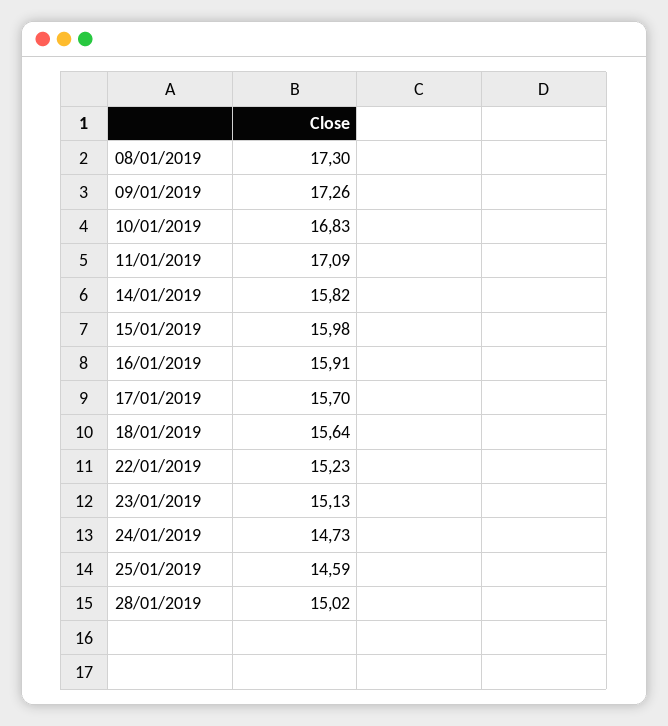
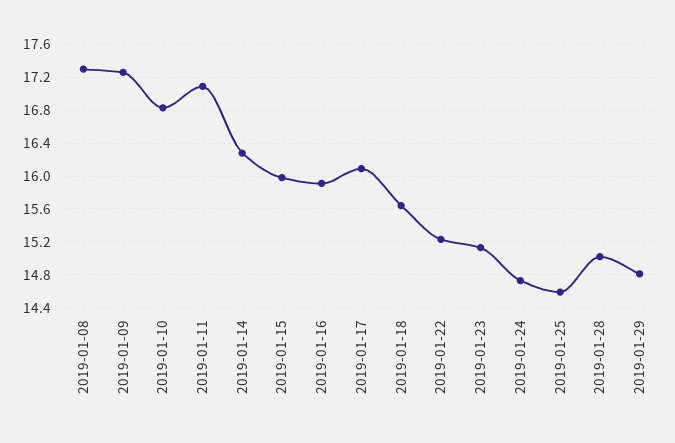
14/01/2019: 15.82 -> 16.3
17/01/2019: 15.7 -> 16.1
2019-01-29: none -> 14.8

